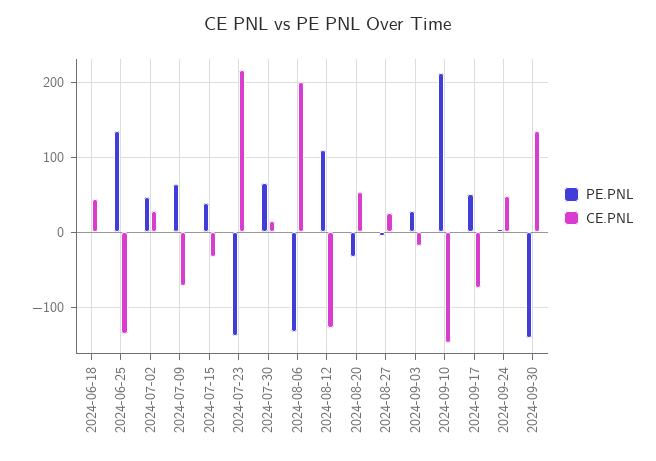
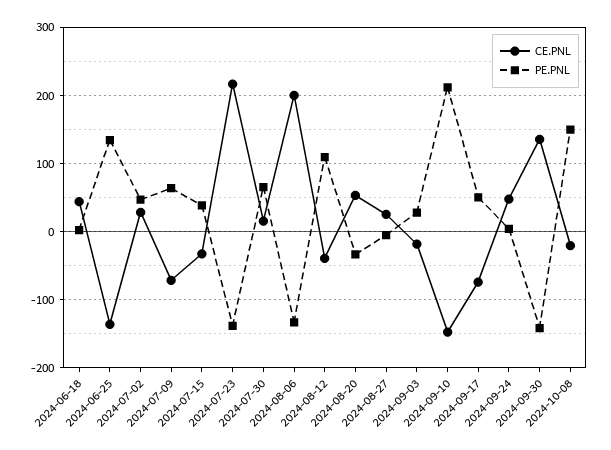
CE.PNL, 2024-08-12: -130 -> -40
CE.PNL, 2024-10-08: none -> -20
PE.PNL, 2024-10-08: none -> 150

